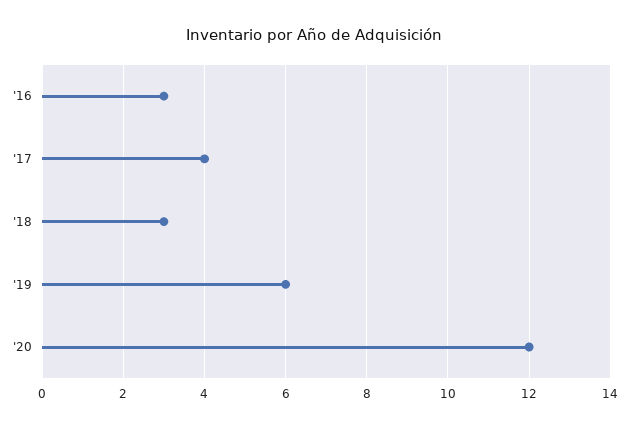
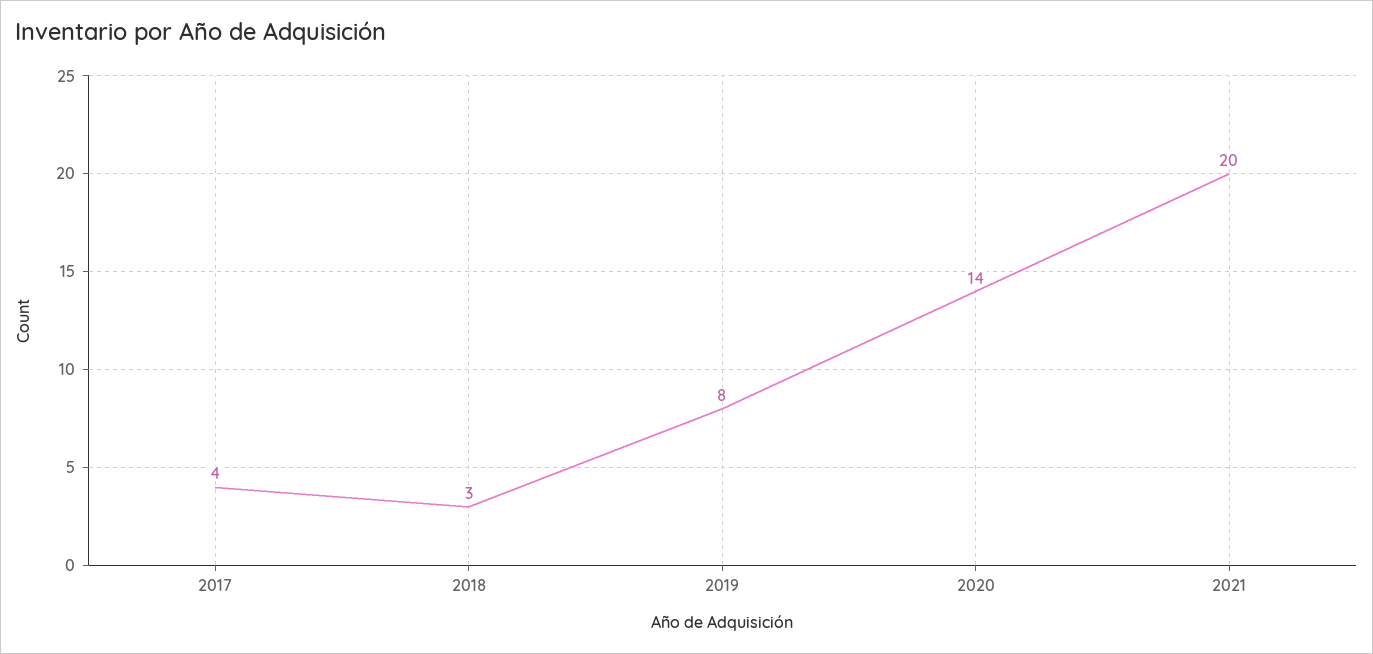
'16: 3 -> none
'19: 6 -> 8
'20: 12 -> 14
2021: none -> 20

